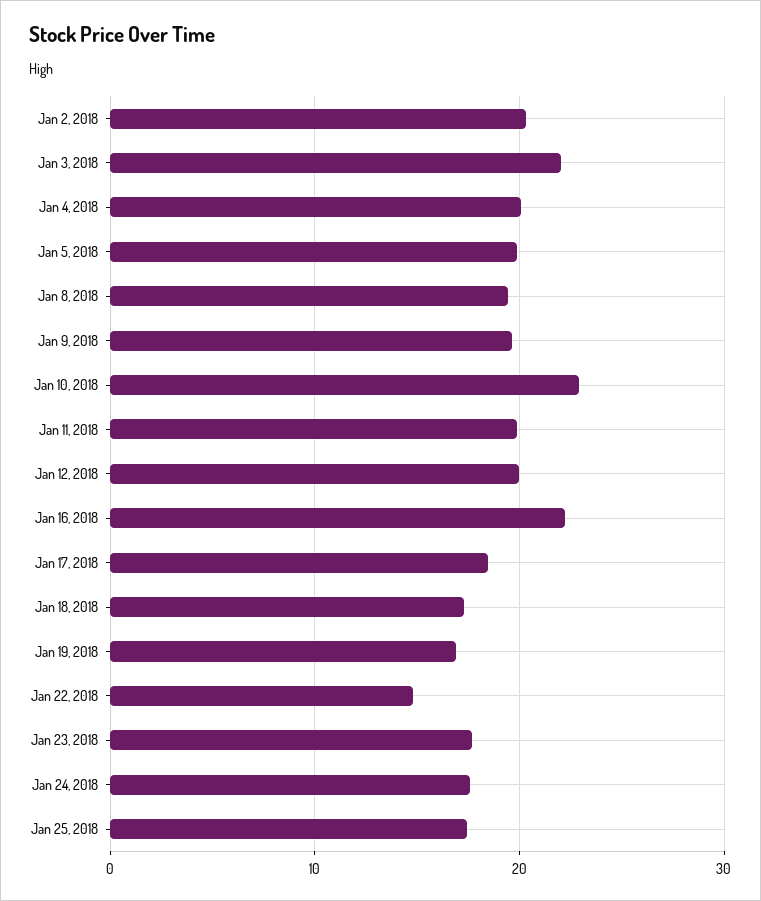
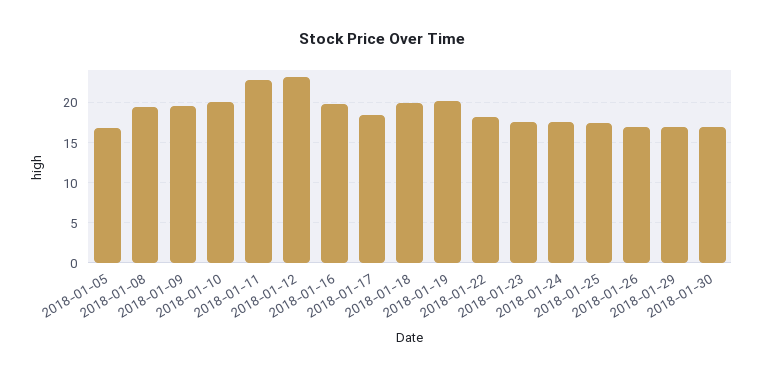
Jan 2, 2018: 20 -> none
Jan 3, 2018: 22 -> none
Jan 4, 2018: 20 -> none
Jan 5, 2018: 20 -> 17
Jan 10, 2018: 23 -> 20
Jan 11, 2018: 20 -> 23
Jan 12, 2018: 20 -> 23
Jan 16, 2018: 22 -> 20
Jan 18, 2018: 17 -> 20
Jan 19, 2018: 17 -> 20
Jan 22, 2018: 15 -> 18
2018-01-26: none -> 17
2018-01-29: none -> 17
2018-01-30: none -> 17

